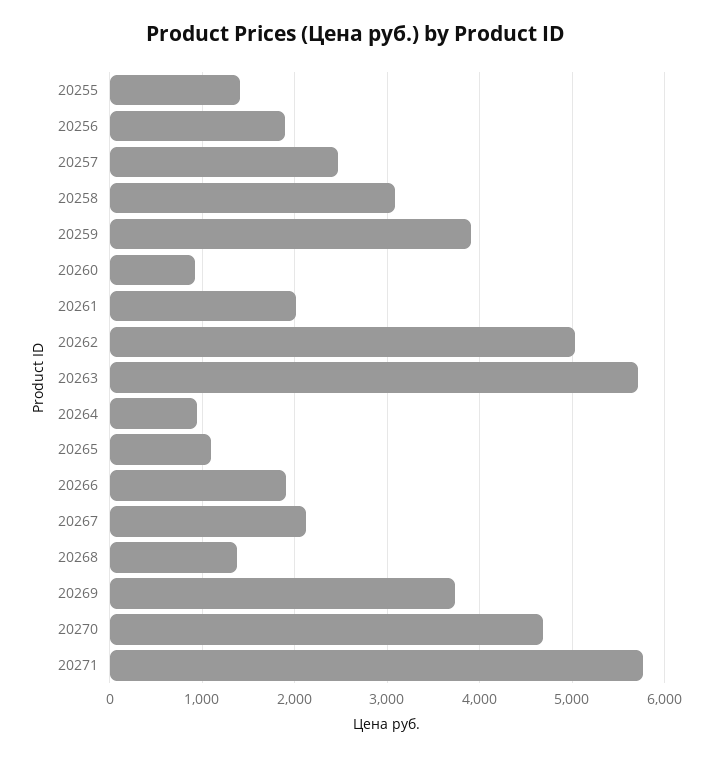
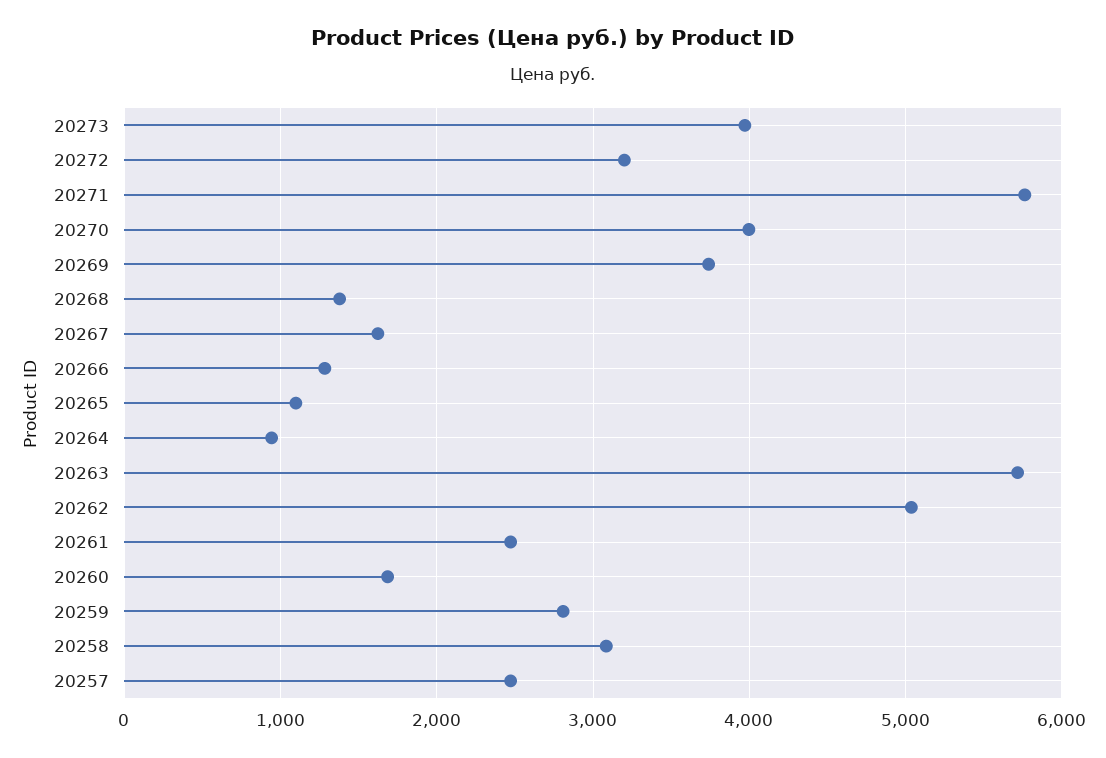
20255: 1400 -> none
20256: 1900 -> none
20259: 3900 -> 2800
20260: 900 -> 1700
20261: 2000 -> 2500
20266: 1900 -> 1300
20267: 2100 -> 1600
20270: 4700 -> 4000
20273: none -> 4000
20272: none -> 3200

